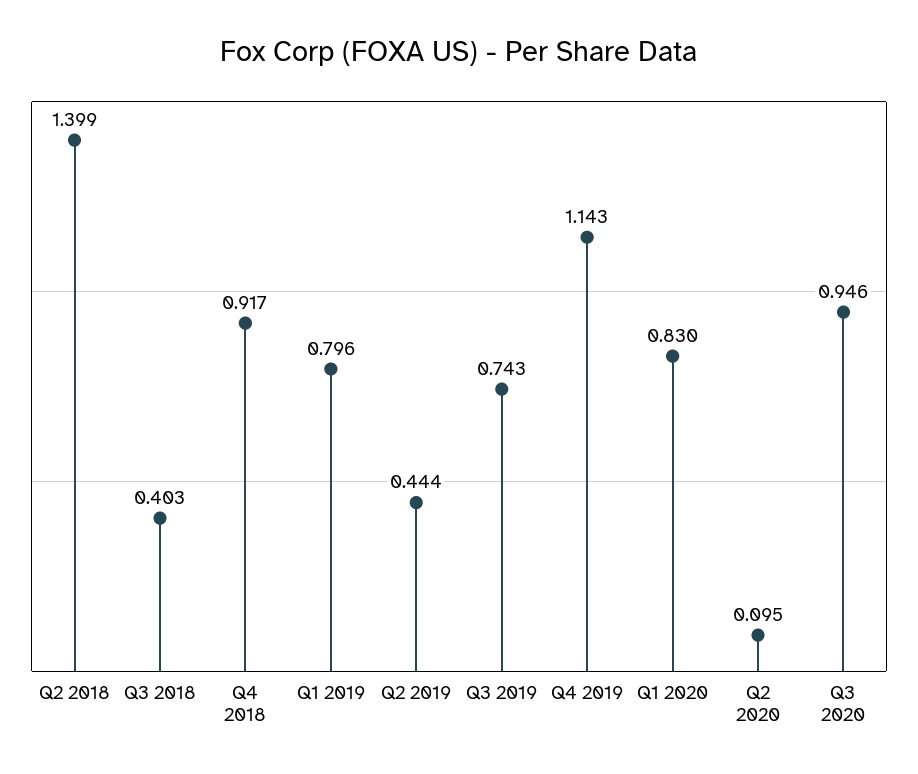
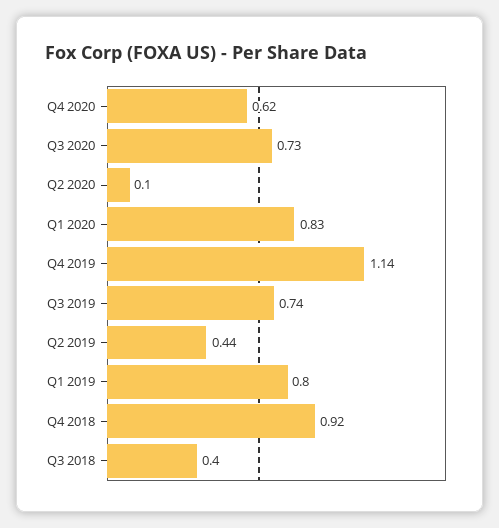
Q2 2018: 1.399 -> none
Q3 2020: 0.946 -> 0.73
Q4 2020: none -> 0.62

